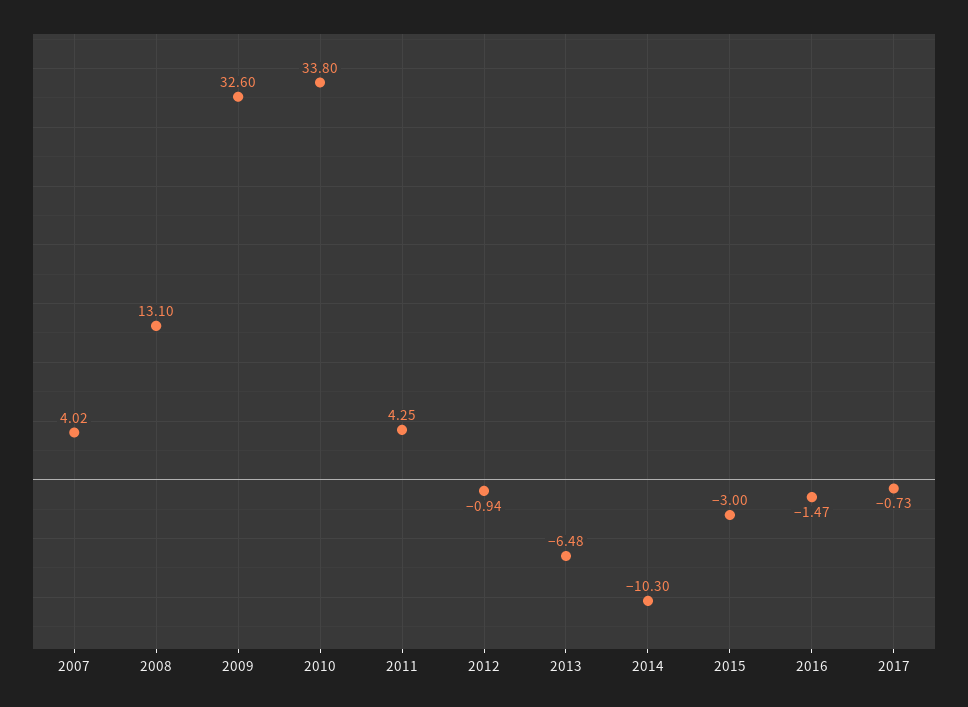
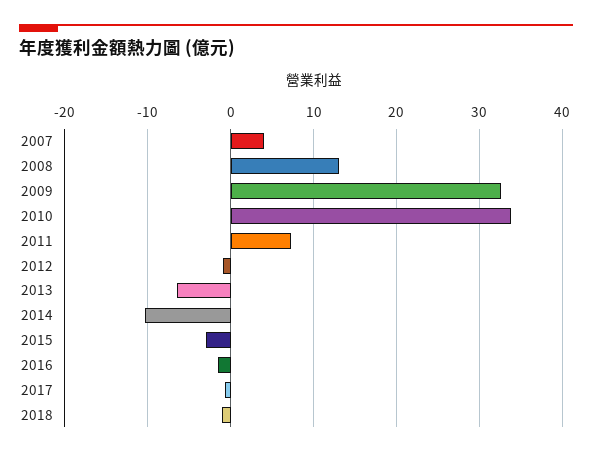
2011: 4.25 -> 7
2018: none -> -1

